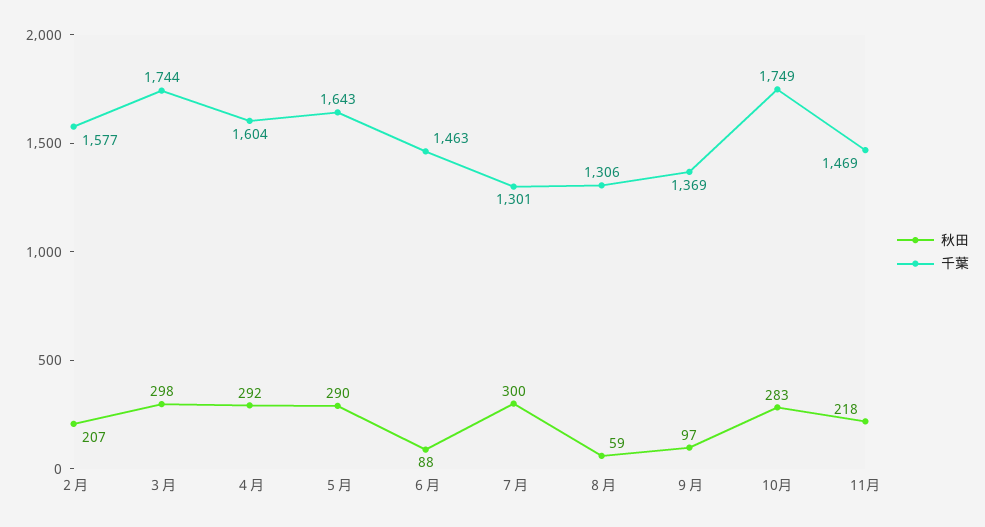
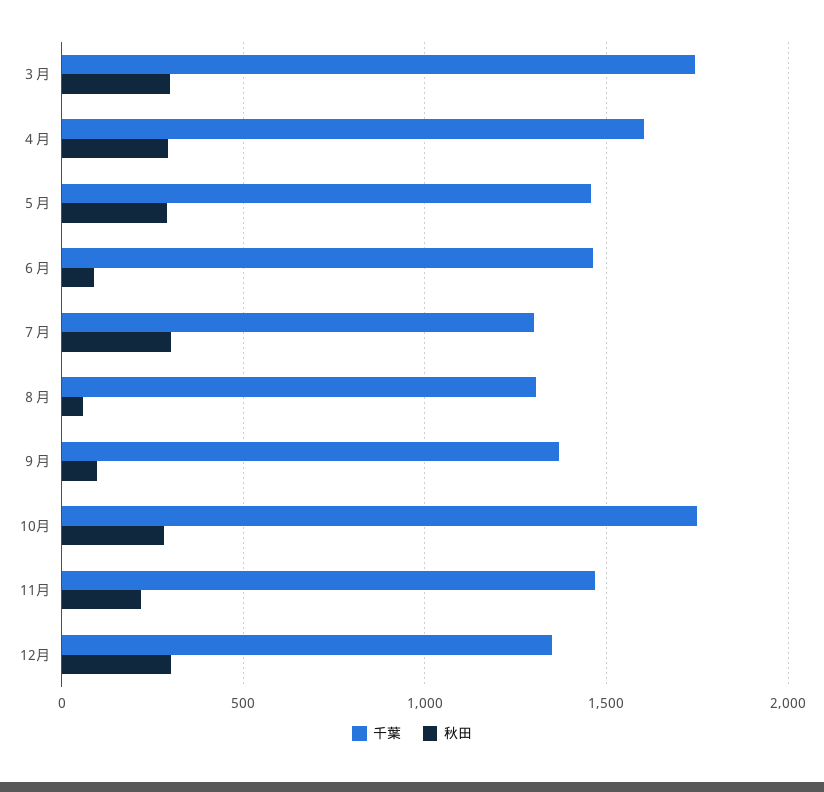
秋田, ２月: 207 -> none
千葉, ２月: 1577 -> none
千葉, ５月: 1643 -> 1450
千葉, 12月: none -> 1350
秋田, 12月: none -> 300

